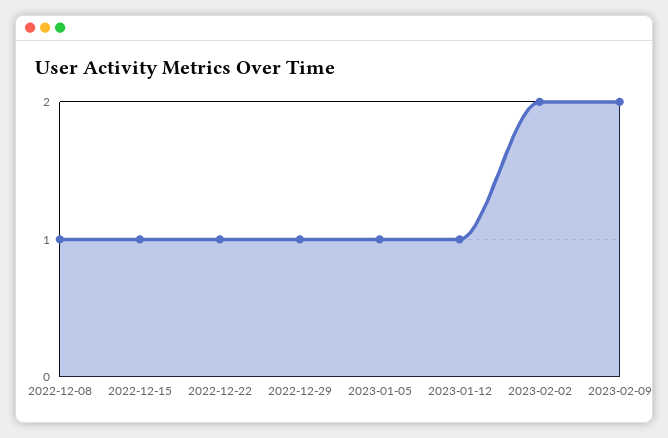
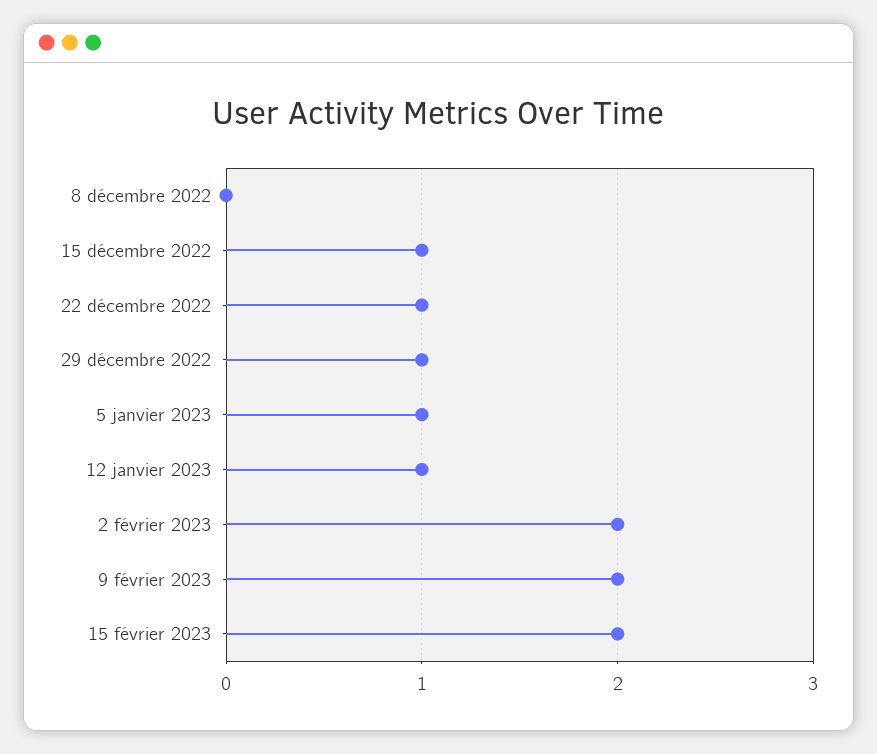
2022-12-08: 1 -> 0
15 février 2023: none -> 2

